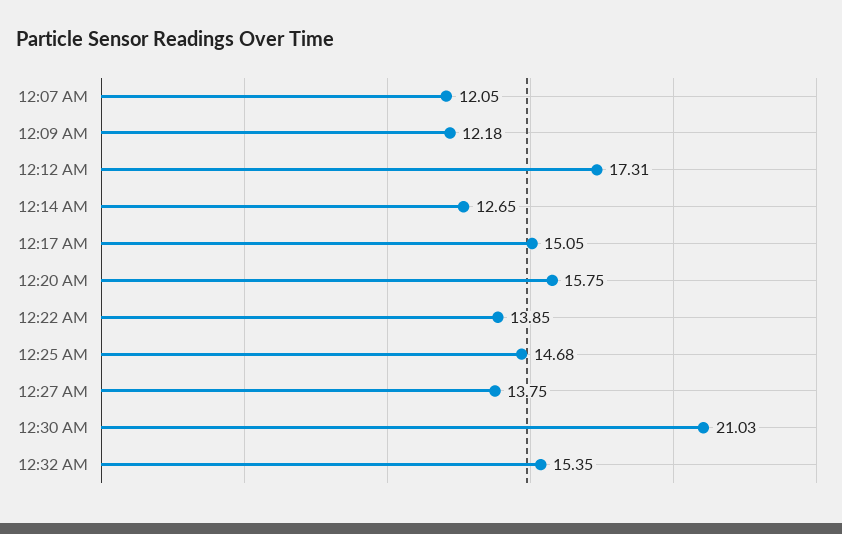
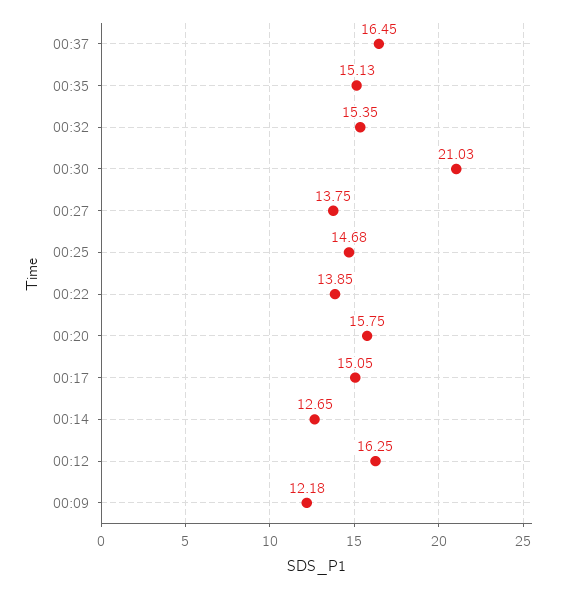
12:07 AM: 12.05 -> none
12:12 AM: 17.31 -> 16.25
00:37: none -> 16.45
00:35: none -> 15.13

